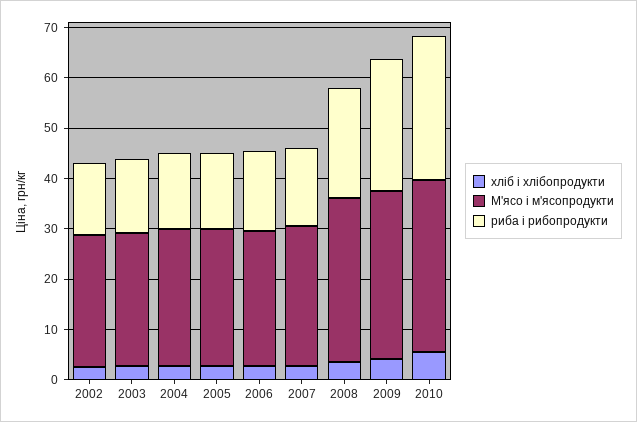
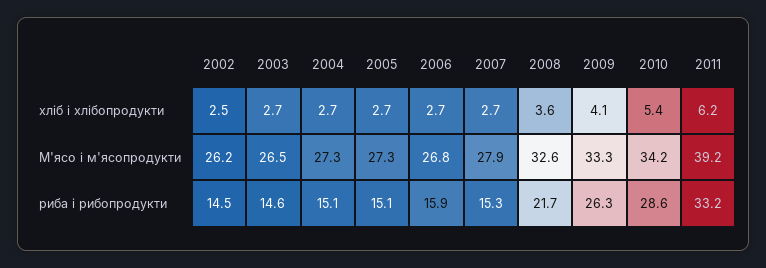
хліб і хлібопродукти, 2011: none -> 6.2
М'ясо і м'ясопродукти, 2011: none -> 39.2
риба і рибопродукти, 2011: none -> 33.2

